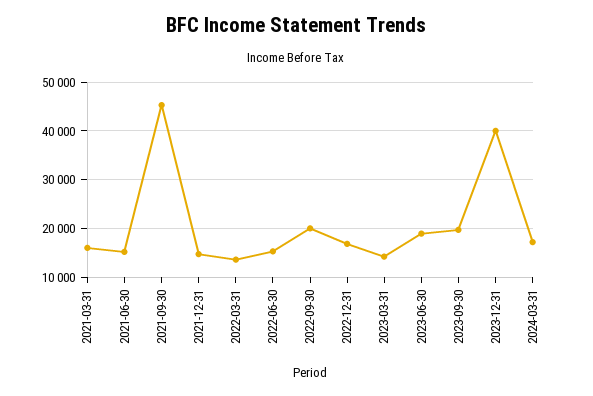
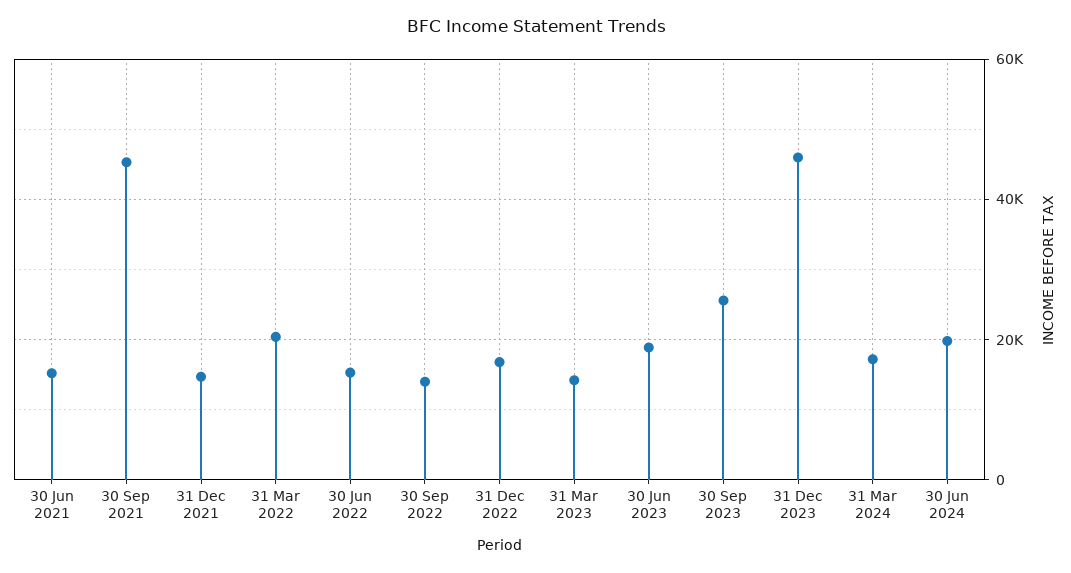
2021-03-31: 16000 -> none
2022-03-31: 14000 -> 20000
2022-09-30: 20000 -> 14000
2023-09-30: 20000 -> 26000
2023-12-31: 40000 -> 46000
30 Jun 2024: none -> 20000

